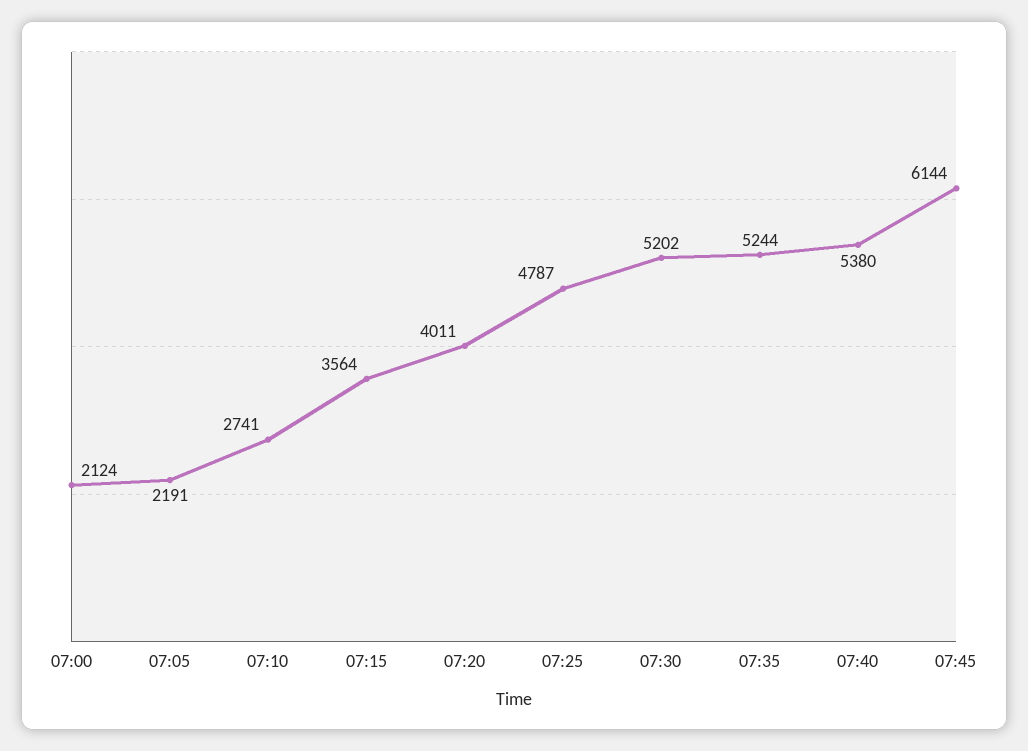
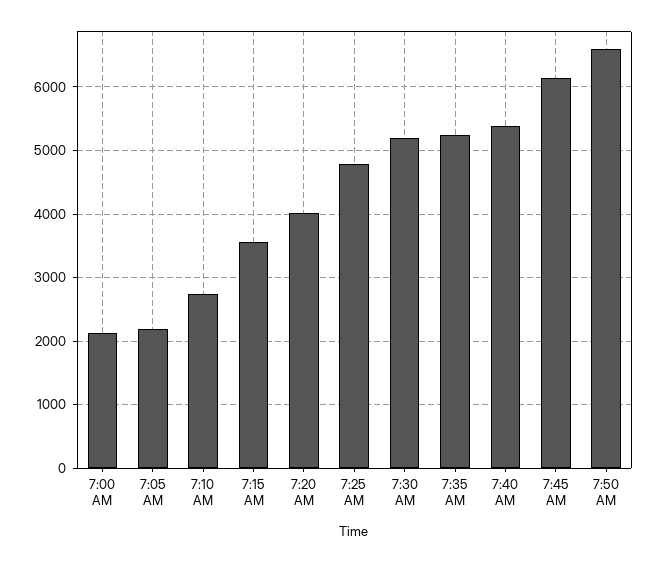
7:50 AM: none -> 6600

